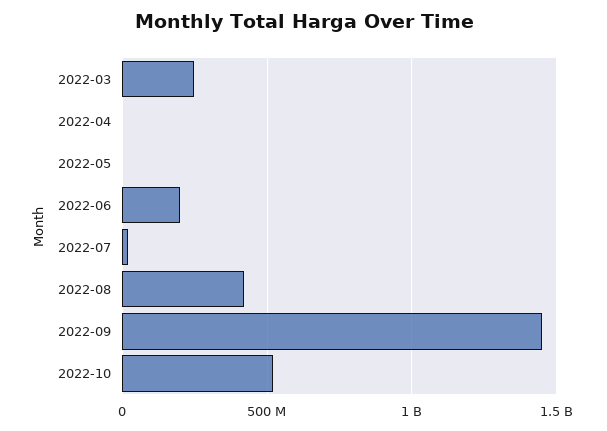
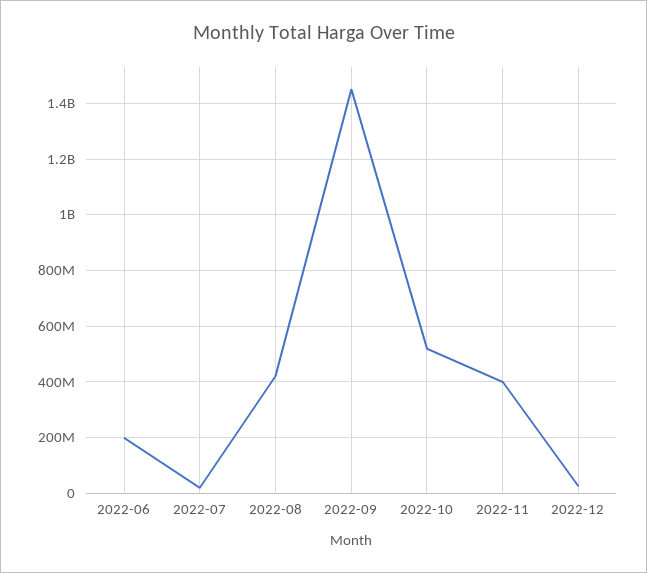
2022-03: 250000000 -> none
2022-04: 0 -> none
2022-05: 0 -> none
2022-11: none -> 400000000
2022-12: none -> 25000000

